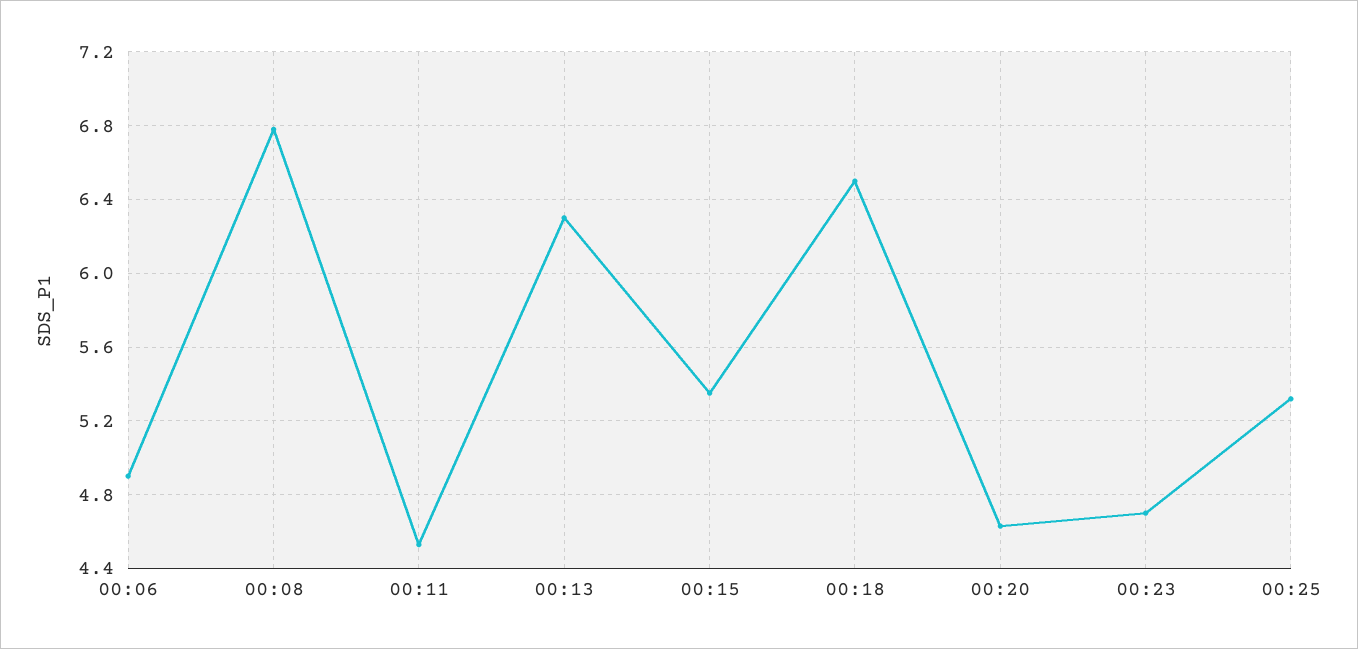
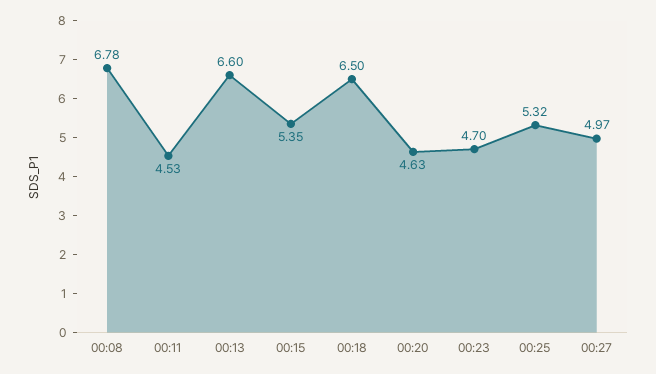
00:06: 4.9 -> none
00:13: 6.3 -> 6.6
00:27: none -> 4.97

